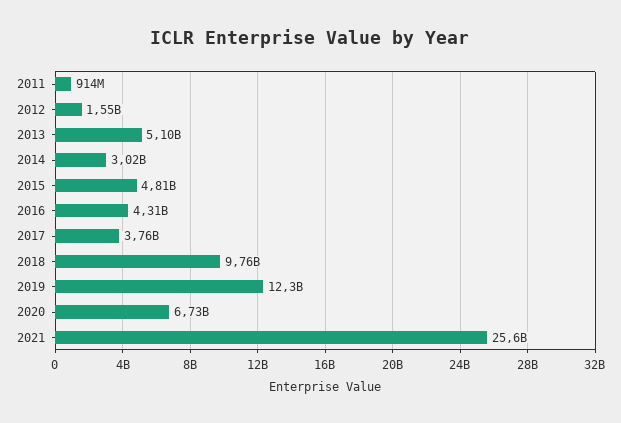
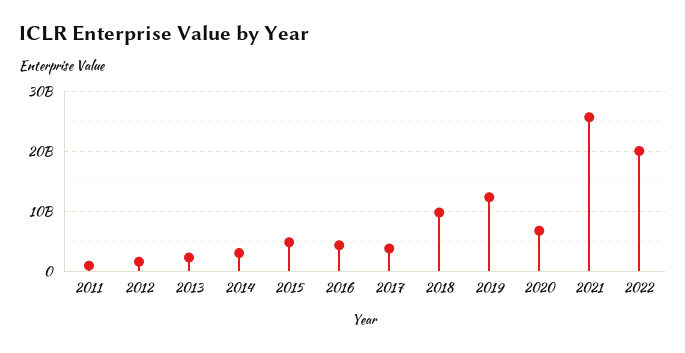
2013: 5100000000 -> 2000000000
2022: none -> 20000000000

